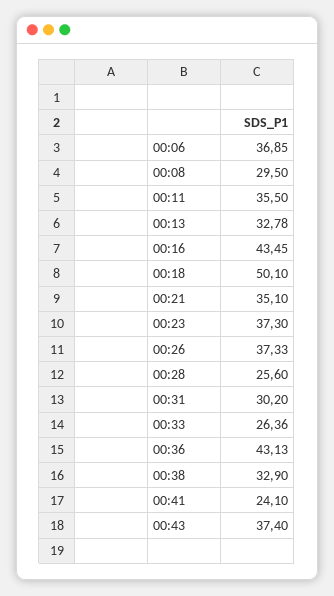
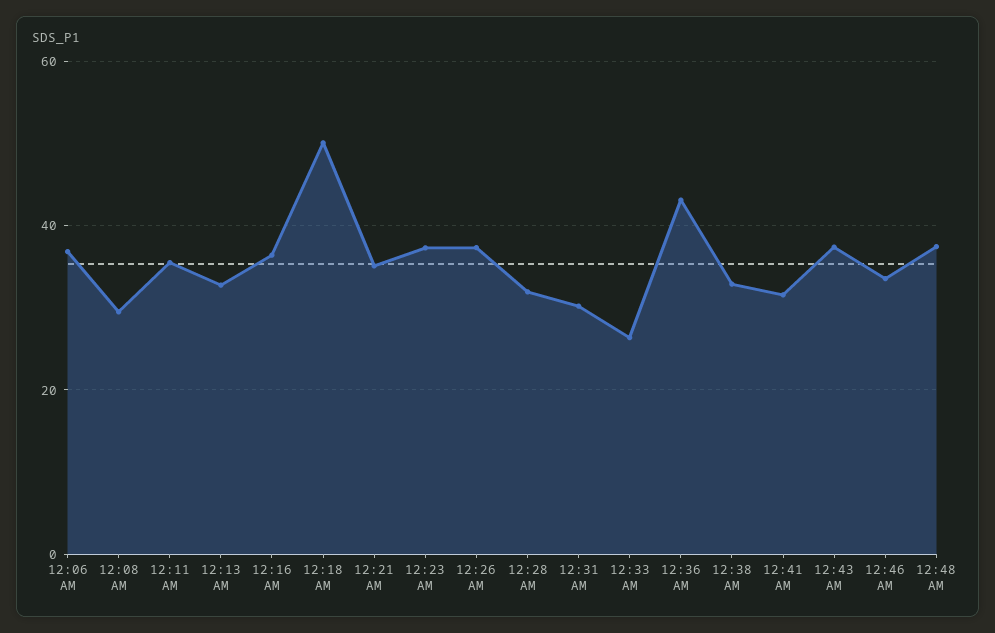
00:16: 43.45 -> 36
00:28: 25.6 -> 32
00:41: 24.1 -> 32
12:46 AM: none -> 34
12:48 AM: none -> 38

